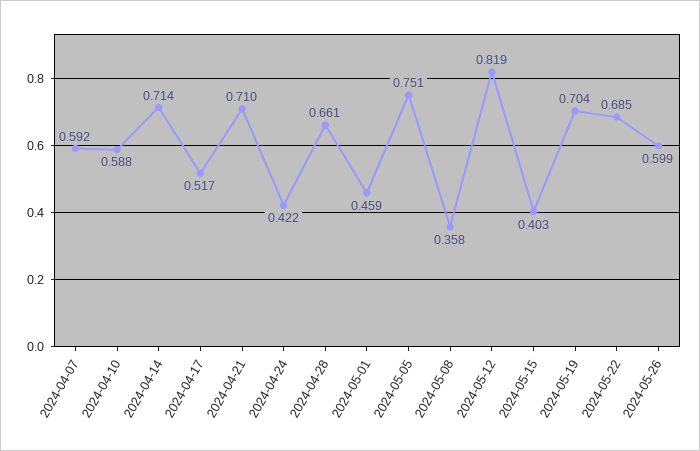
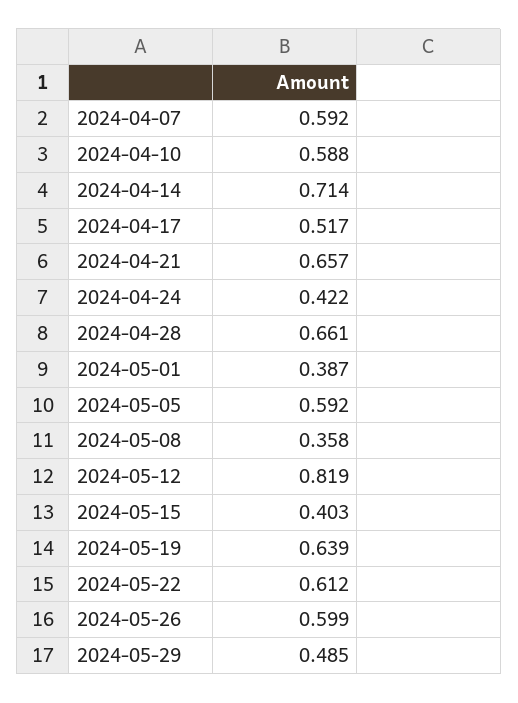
2024-04-21: 0.71 -> 0.657
2024-05-01: 0.459 -> 0.387
2024-05-05: 0.751 -> 0.592
2024-05-19: 0.704 -> 0.639
2024-05-22: 0.685 -> 0.612
2024-05-29: none -> 0.485

